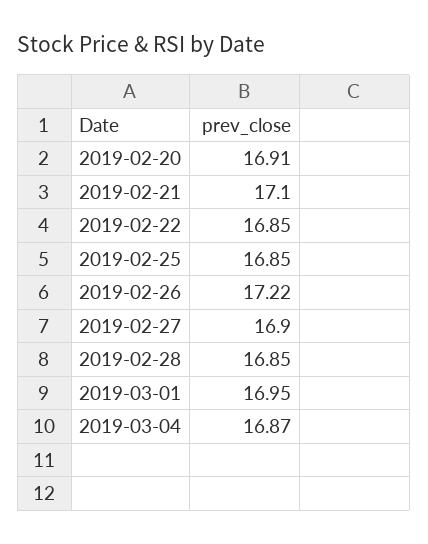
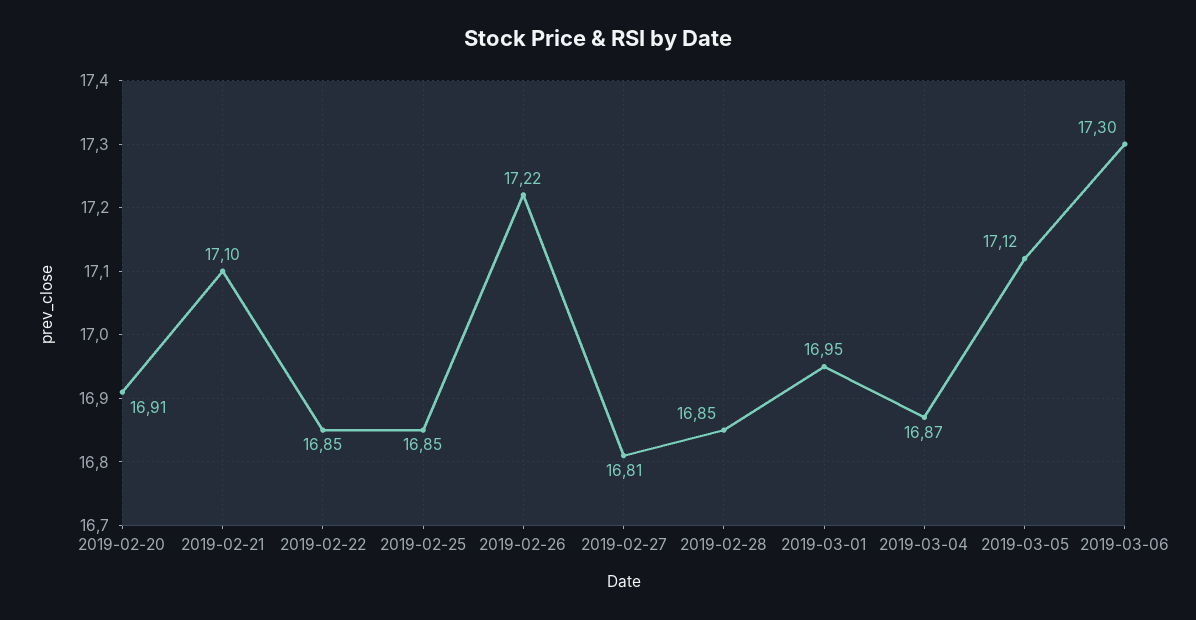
2019-02-27: 16.9 -> 16.81
2019-03-05: none -> 17.12
2019-03-06: none -> 17.3

